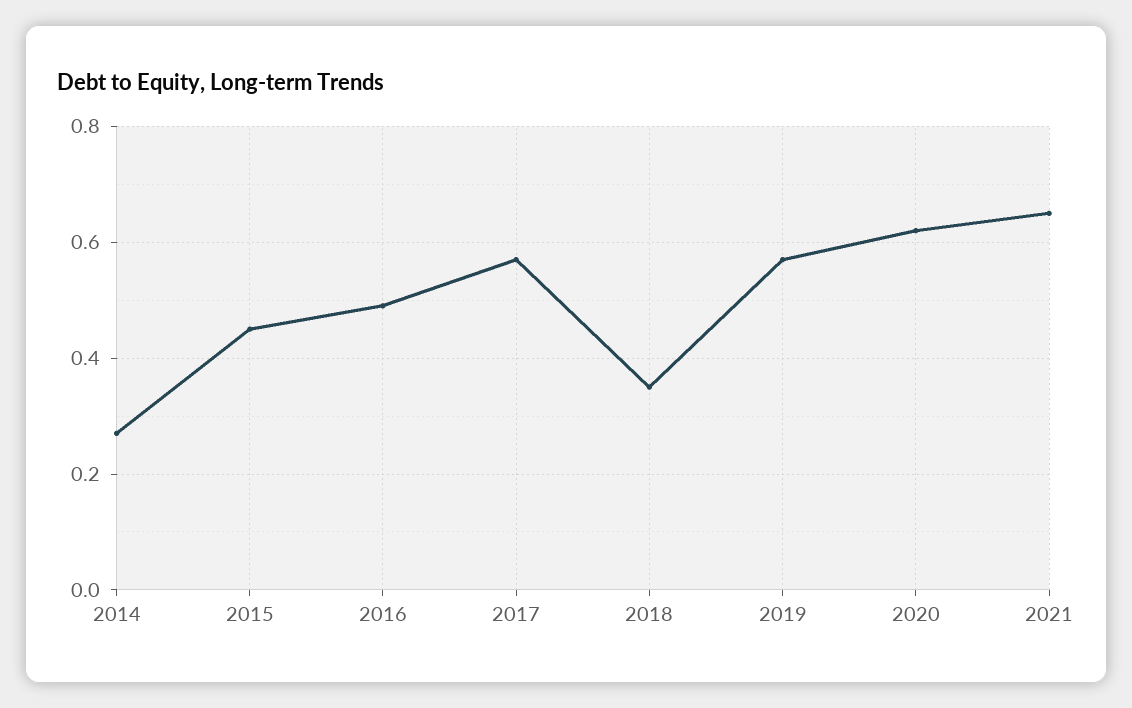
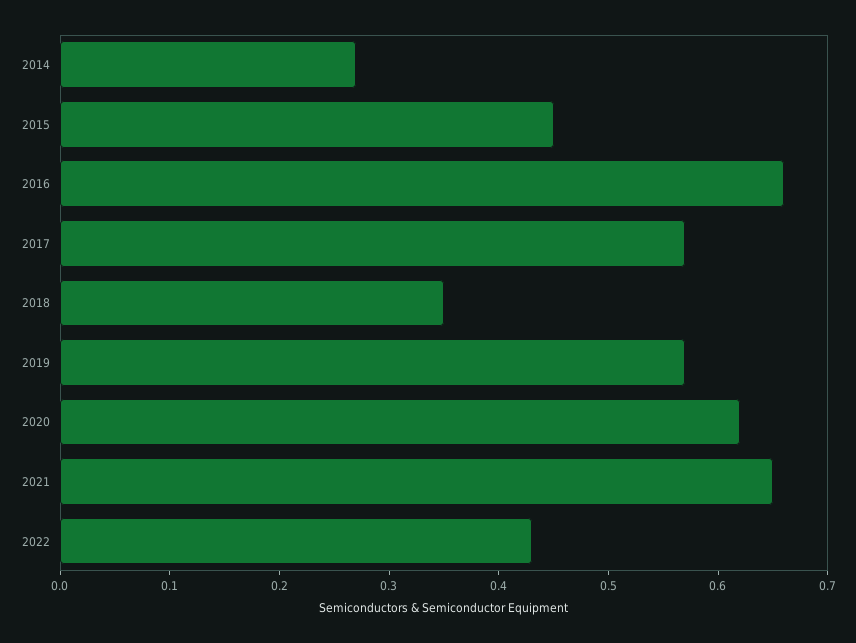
2016: 0.5 -> 0.66
2022: none -> 0.43

